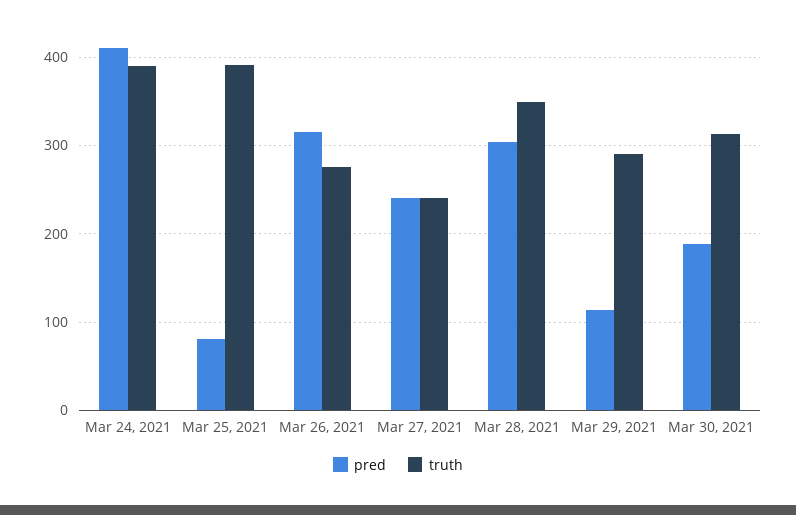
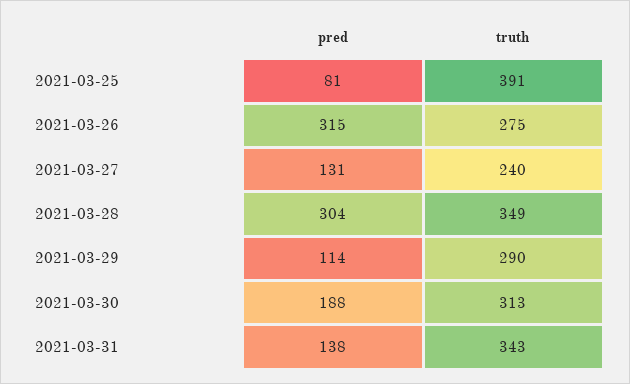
pred, Mar 24, 2021: 410 -> none
truth, Mar 24, 2021: 390 -> none
pred, Mar 27, 2021: 240 -> 131
pred, 2021-03-31: none -> 138
truth, 2021-03-31: none -> 343

